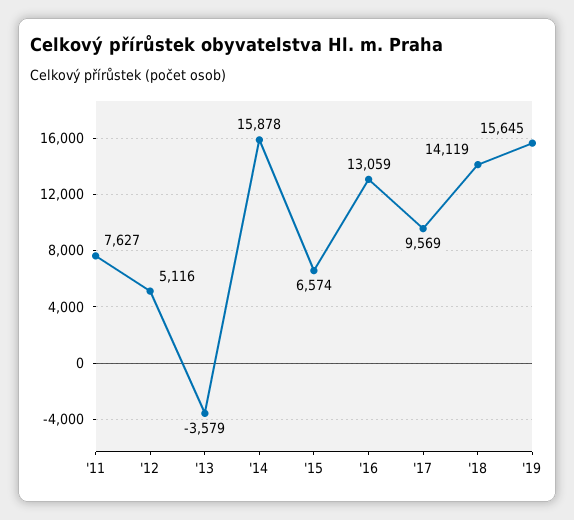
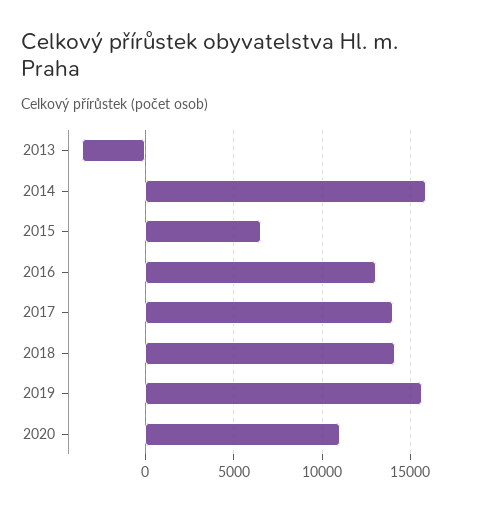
'11: 7627 -> none
'12: 5116 -> none
'17: 9569 -> 14000
2020: none -> 11000

